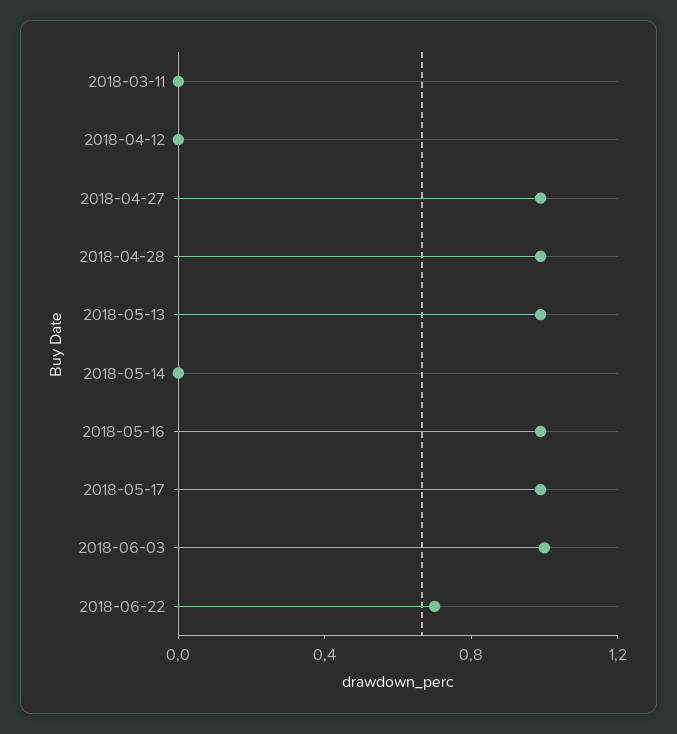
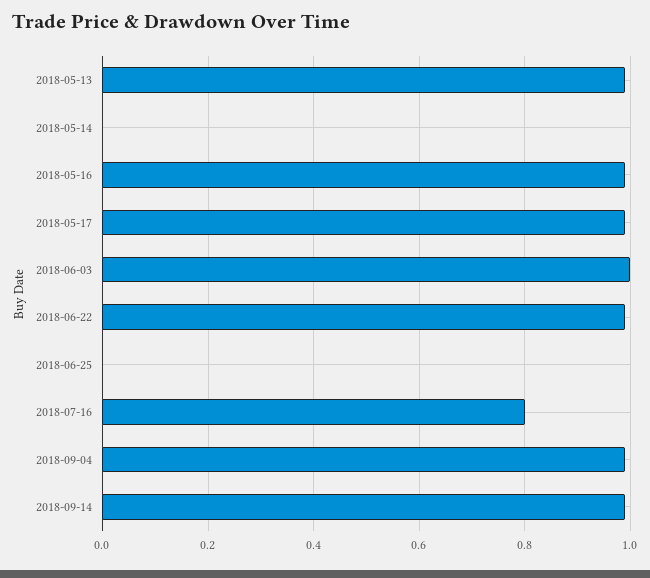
2018-03-11: 0 -> none
2018-04-12: 0 -> none
2018-04-27: 1 -> none
2018-04-28: 1 -> none
2018-06-22: 0.7 -> 1
2018-06-25: none -> 0
2018-07-16: none -> 0.8
2018-09-04: none -> 1
2018-09-14: none -> 1

